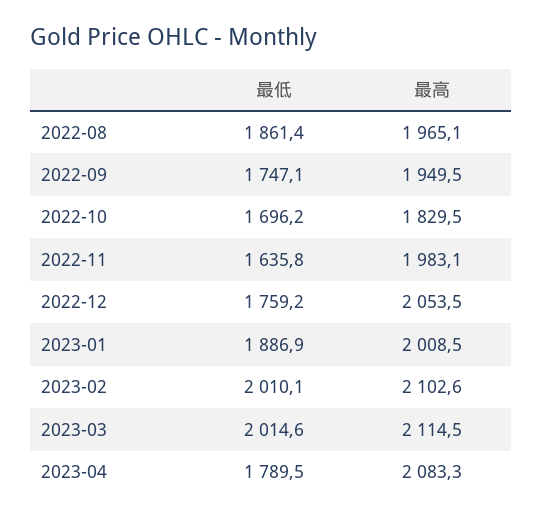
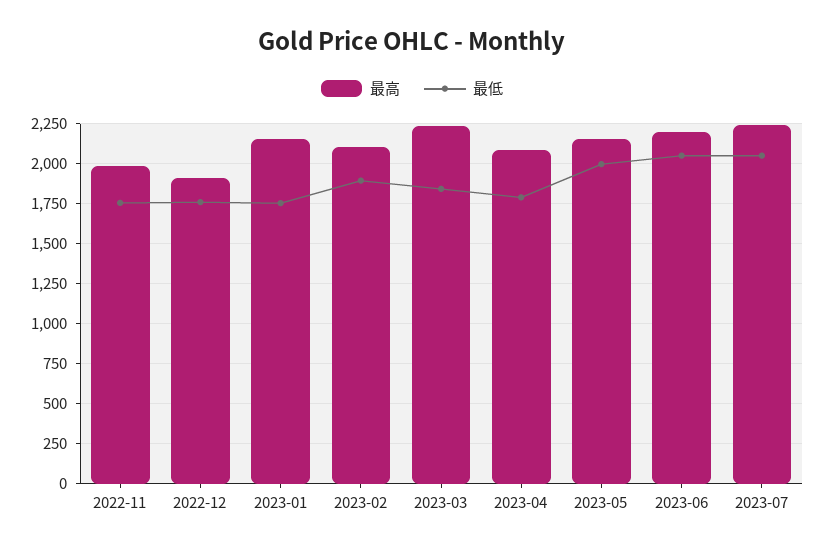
最低, 2022-08: 1861.4 -> none
最高, 2022-08: 1965.1 -> none
最低, 2022-09: 1747.1 -> none
最高, 2022-09: 1949.5 -> none
最低, 2022-10: 1696.2 -> none
最高, 2022-10: 1829.5 -> none
最低, 2022-11: 1635.8 -> 1750
最高, 2022-12: 2053.5 -> 1900
最低, 2023-01: 1886.9 -> 1750
最高, 2023-01: 2008.5 -> 2150
最低, 2023-02: 2010.1 -> 1900
最低, 2023-03: 2014.6 -> 1850
最高, 2023-03: 2114.5 -> 2250
最高, 2023-05: none -> 2150
最低, 2023-05: none -> 2000
最高, 2023-06: none -> 2200
最低, 2023-06: none -> 2050
最高, 2023-07: none -> 2250
最低, 2023-07: none -> 2050

